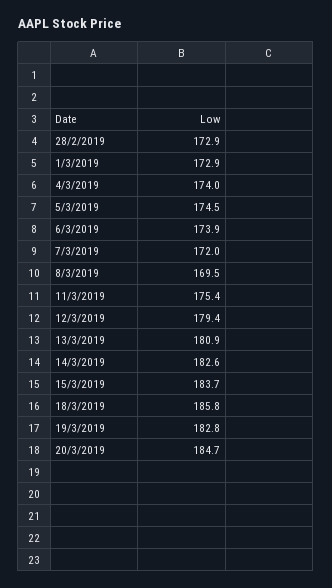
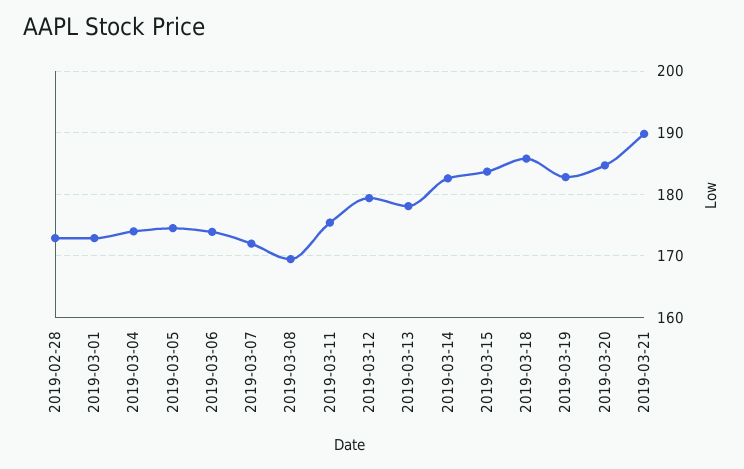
13/3/2019: 180.9 -> 178
2019-03-21: none -> 190

